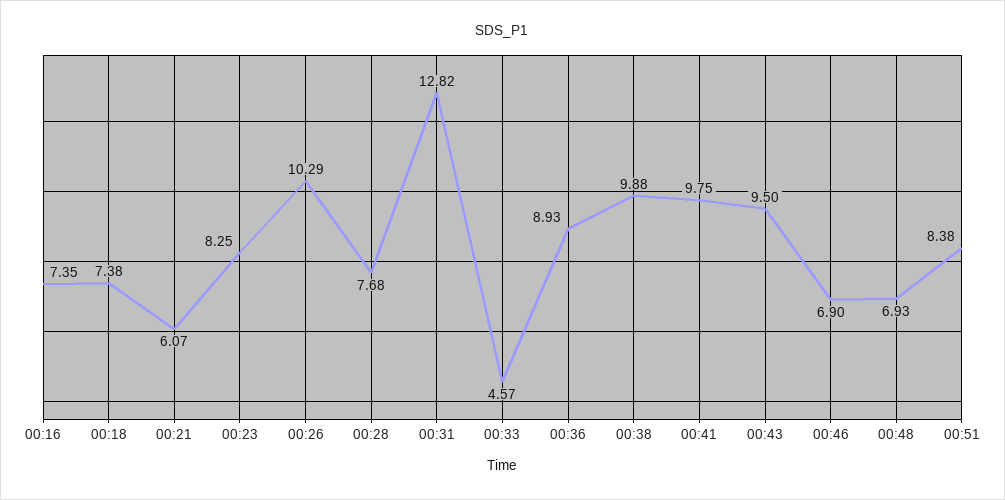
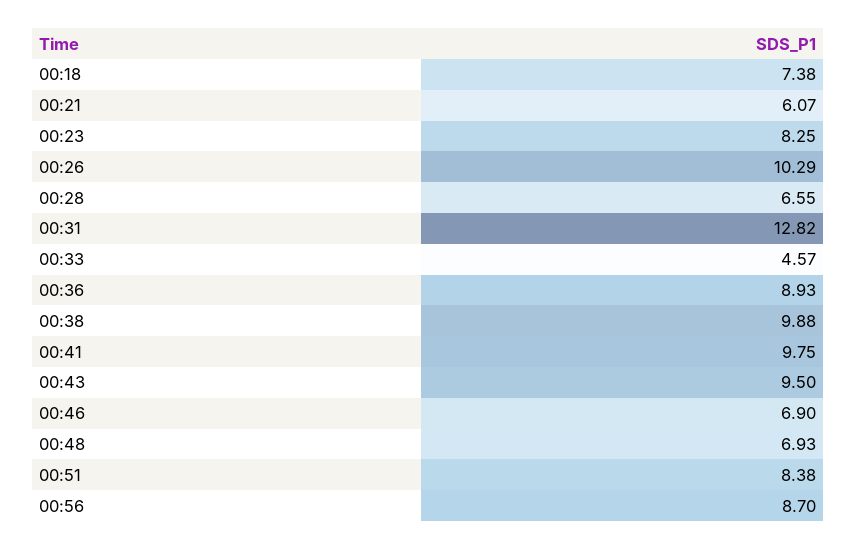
00:16: 7.35 -> none
00:28: 7.68 -> 6.55
00:56: none -> 8.7

